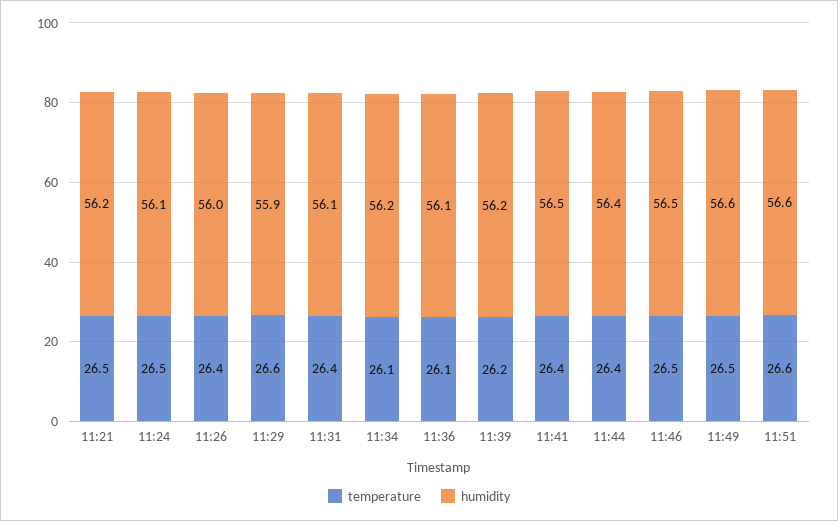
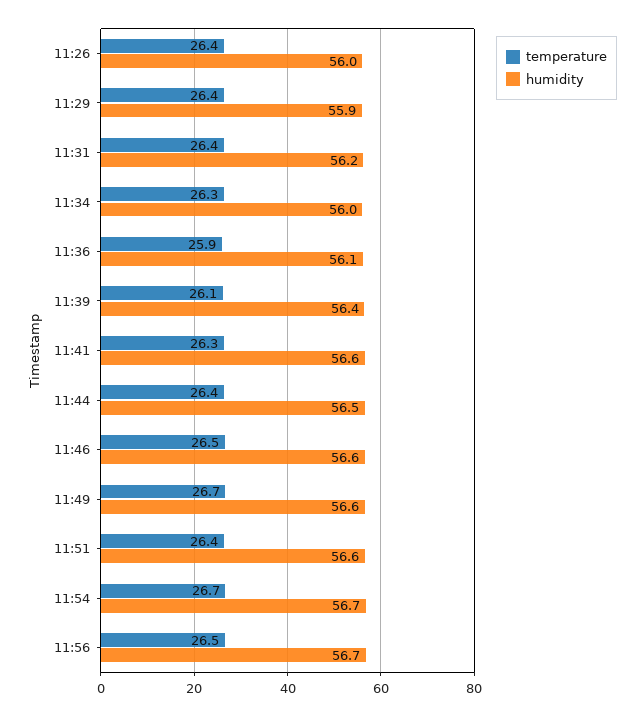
temperature, 11:21: 26.5 -> none
humidity, 11:21: 56.2 -> none
temperature, 11:24: 26.5 -> none
humidity, 11:24: 56.1 -> none
temperature, 11:29: 26.6 -> 26.4
humidity, 11:31: 56.1 -> 56.2
temperature, 11:34: 26.1 -> 26.3
humidity, 11:34: 56.2 -> 56
temperature, 11:36: 26.1 -> 25.9
temperature, 11:39: 26.2 -> 26.1
humidity, 11:39: 56.2 -> 56.4
temperature, 11:41: 26.4 -> 26.3
humidity, 11:41: 56.5 -> 56.6
humidity, 11:44: 56.4 -> 56.5
humidity, 11:46: 56.5 -> 56.6
temperature, 11:49: 26.5 -> 26.7
temperature, 11:51: 26.6 -> 26.4
temperature, 11:54: none -> 26.7
humidity, 11:54: none -> 56.7
temperature, 11:56: none -> 26.5
humidity, 11:56: none -> 56.7

